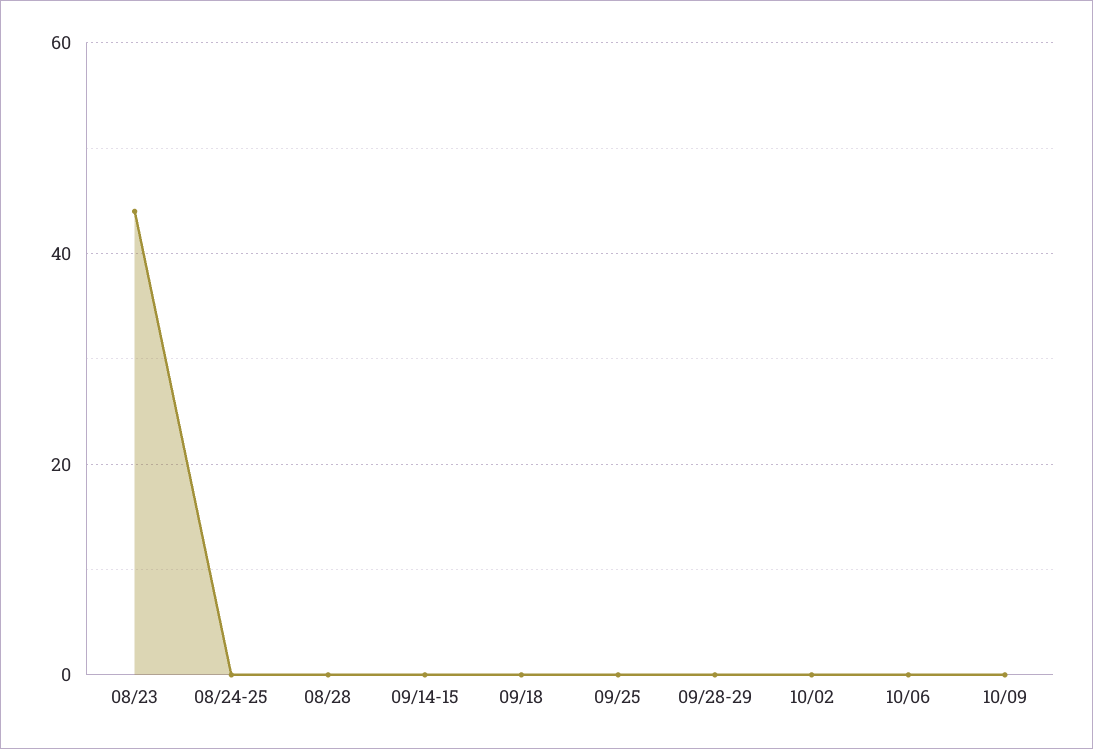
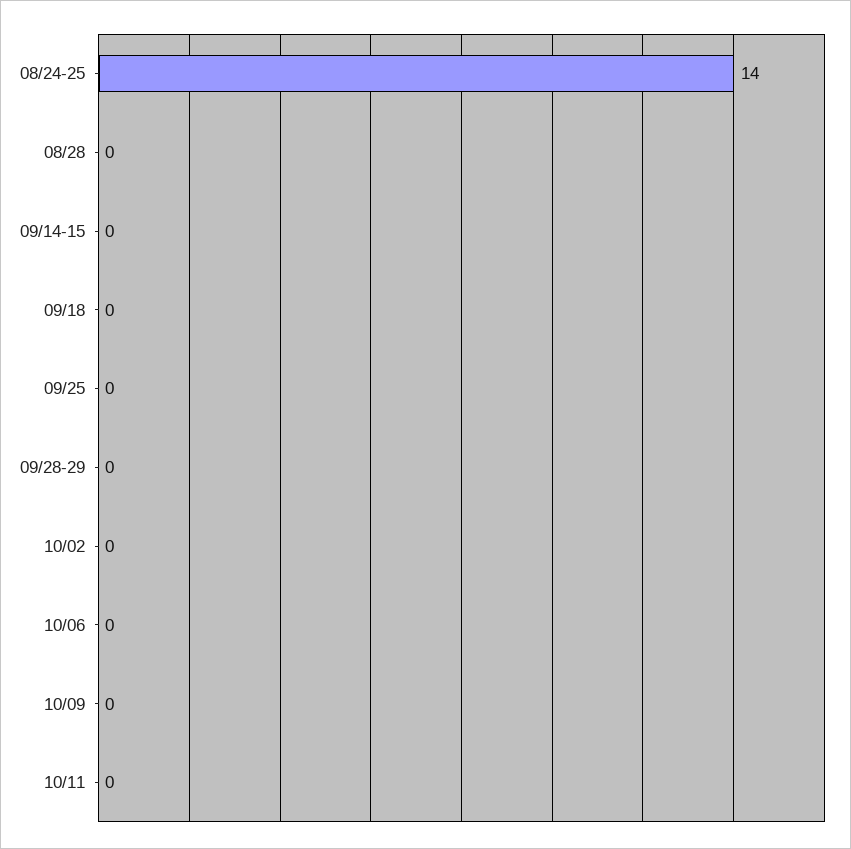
08/23: 45 -> none
08/24-25: 0 -> 14
10/11: none -> 0

